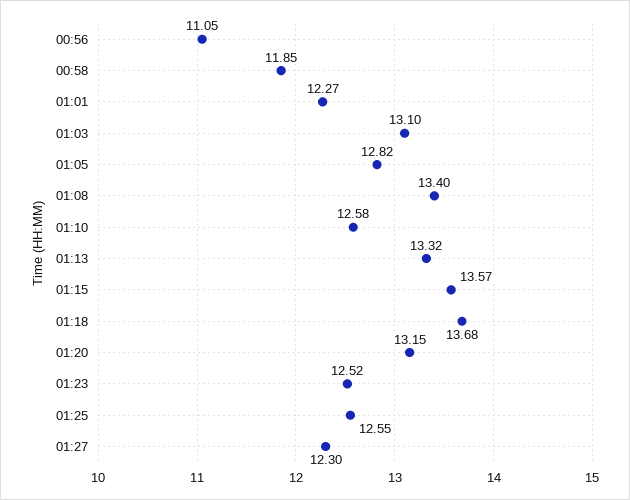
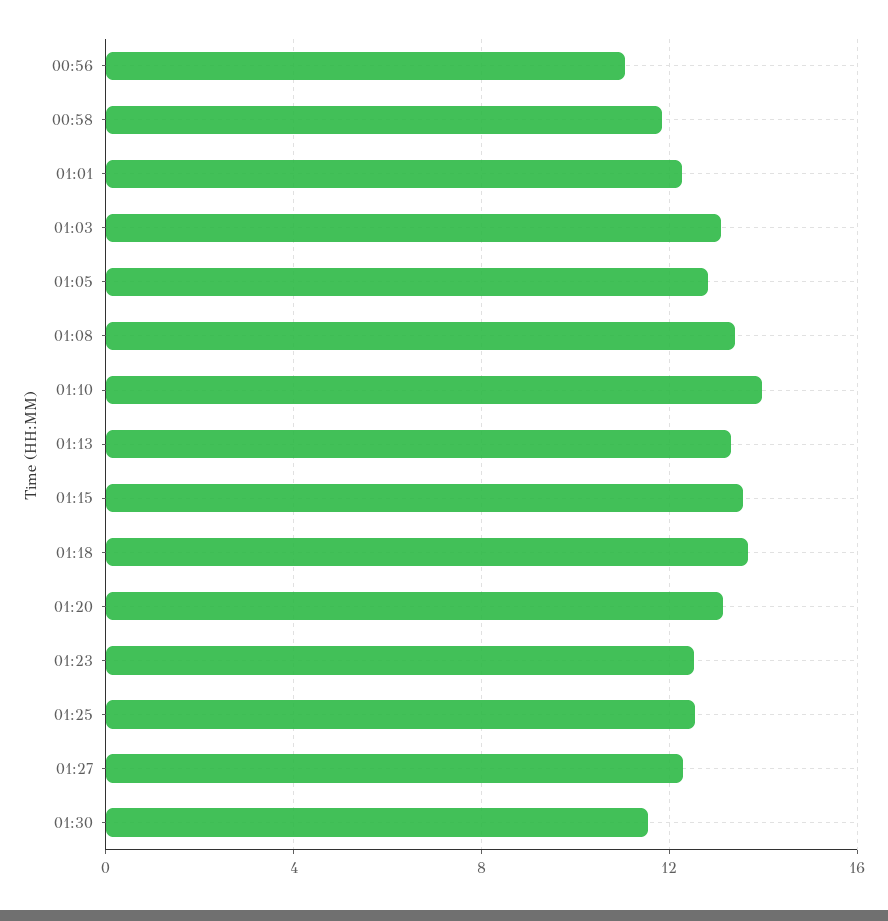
01:10: 12.58 -> 14
01:30: none -> 11.5

